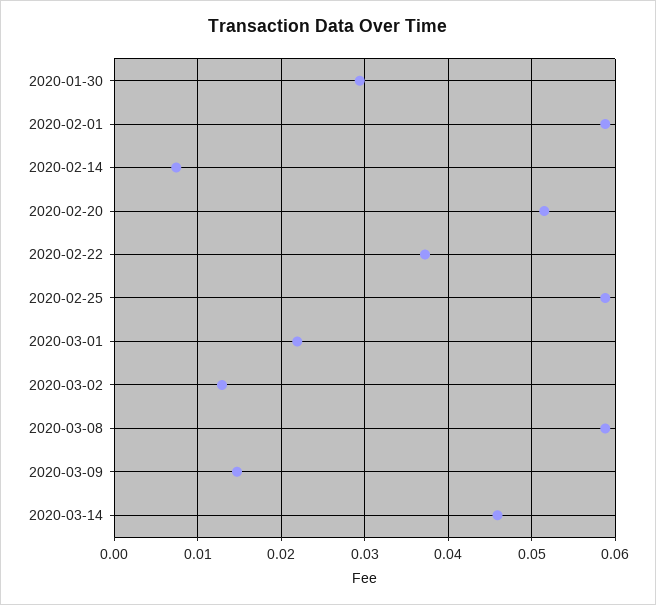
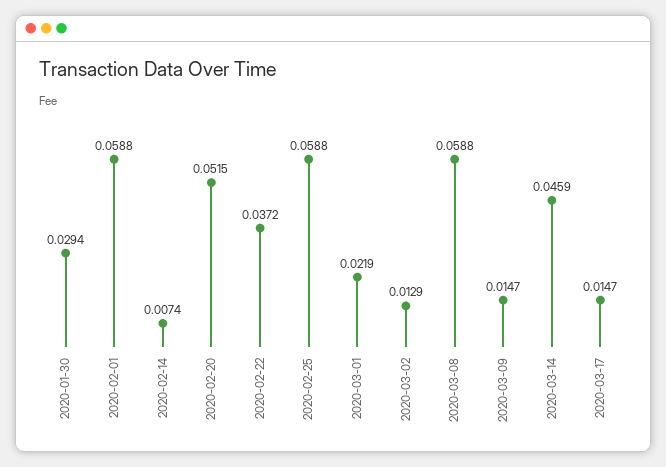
2020-03-17: none -> 0.0147

